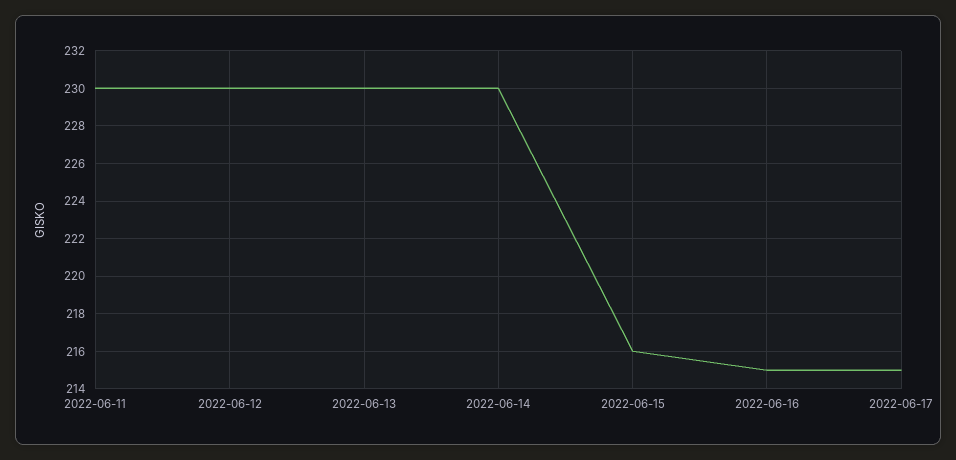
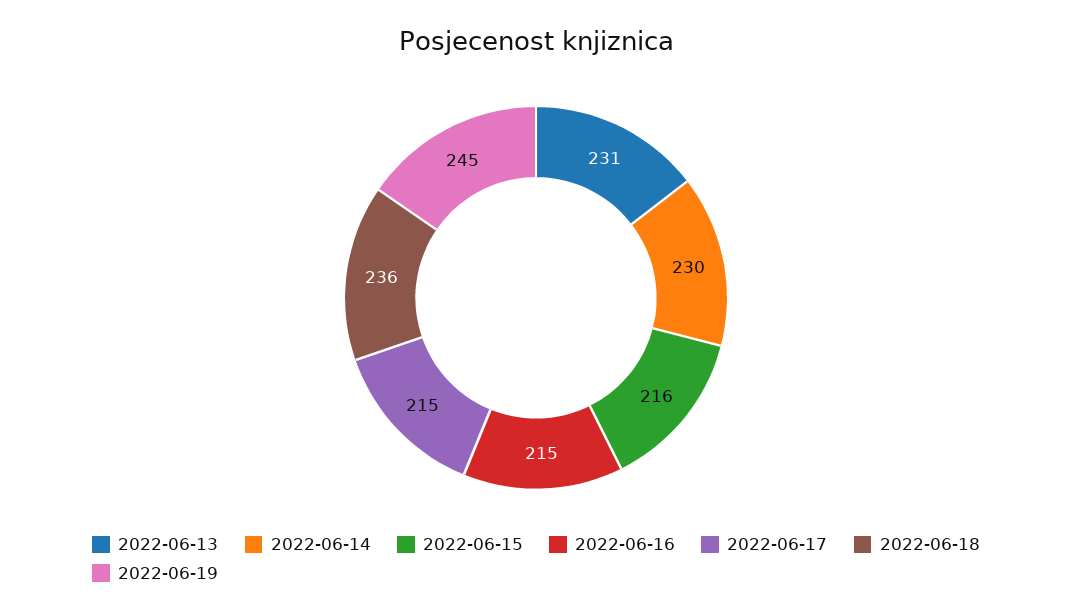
2022-06-11: 230 -> none
2022-06-12: 230 -> none
2022-06-13: 230 -> 231
2022-06-18: none -> 236
2022-06-19: none -> 245

